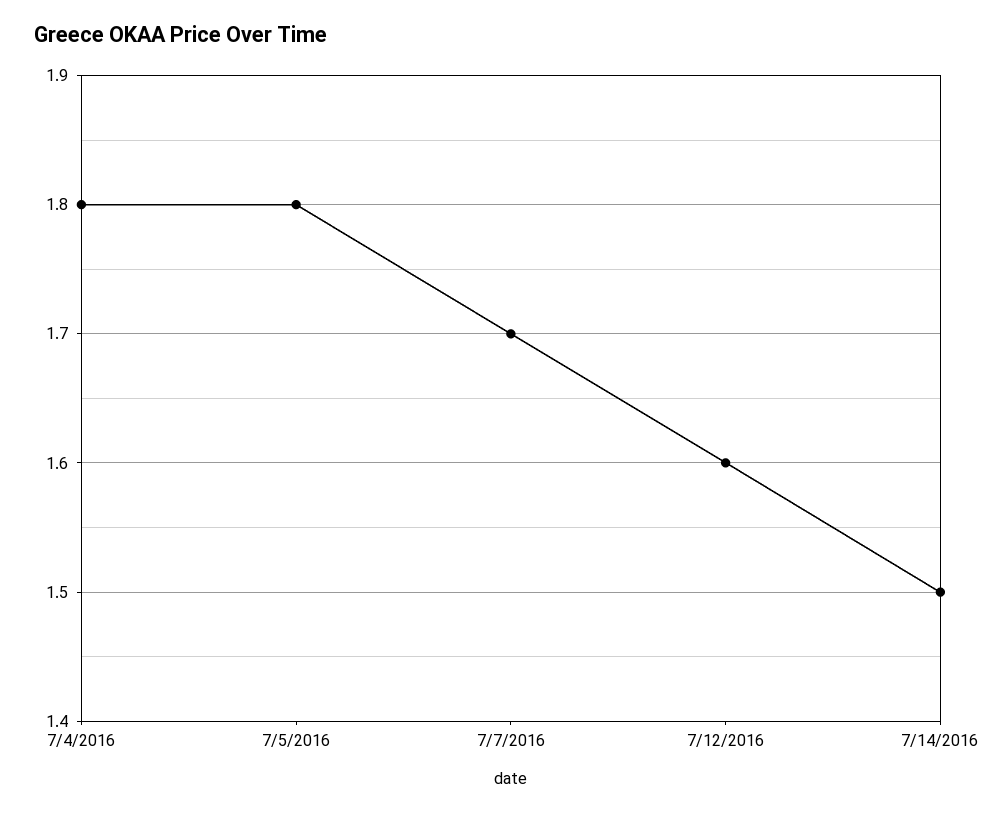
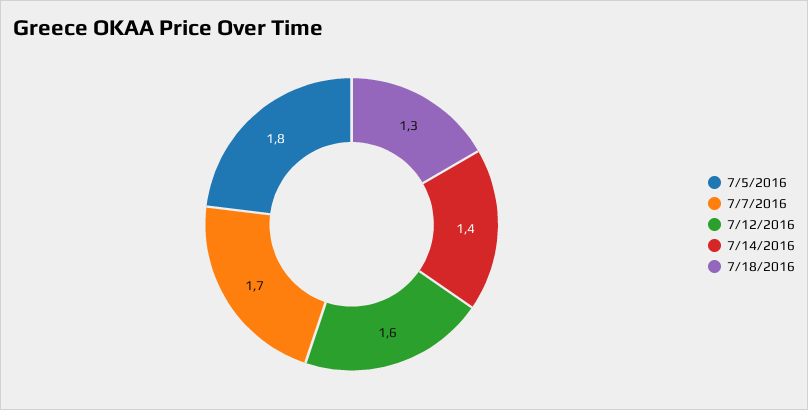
7/4/2016: 1.8 -> none
7/14/2016: 1.5 -> 1.4
7/18/2016: none -> 1.3

